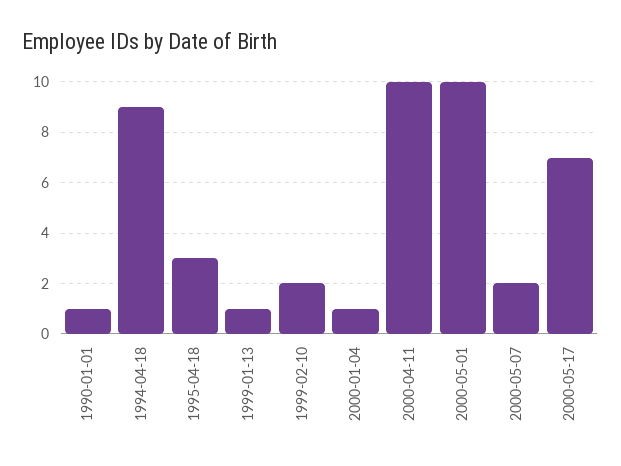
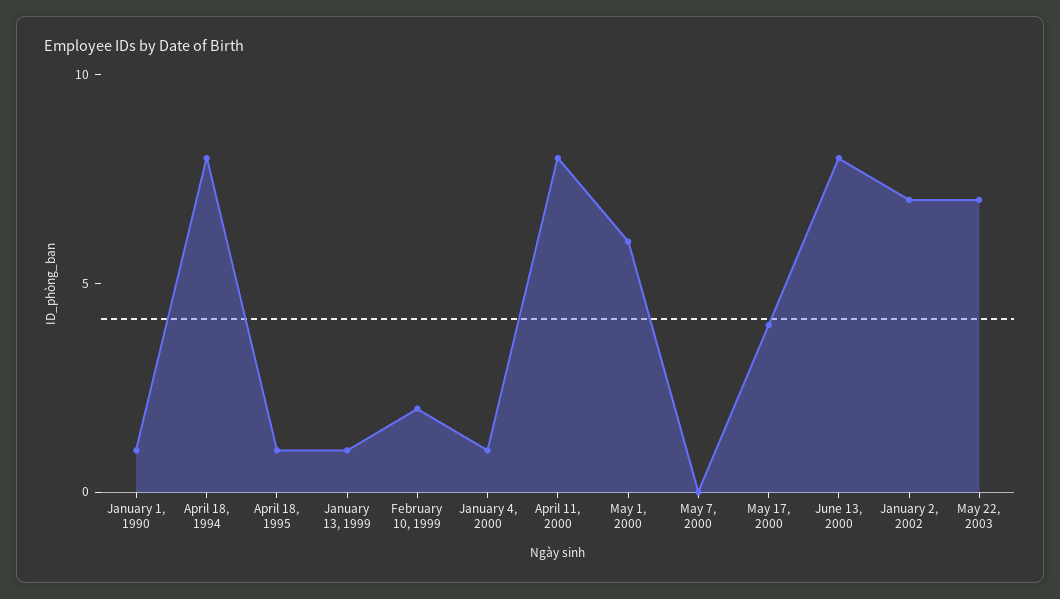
1994-04-18: 9 -> 8
1995-04-18: 3 -> 1
2000-04-11: 10 -> 8
2000-05-01: 10 -> 6
2000-05-07: 2 -> 0
2000-05-17: 7 -> 4
June 13, 2000: none -> 8
January 2, 2002: none -> 7
May 22, 2003: none -> 7

